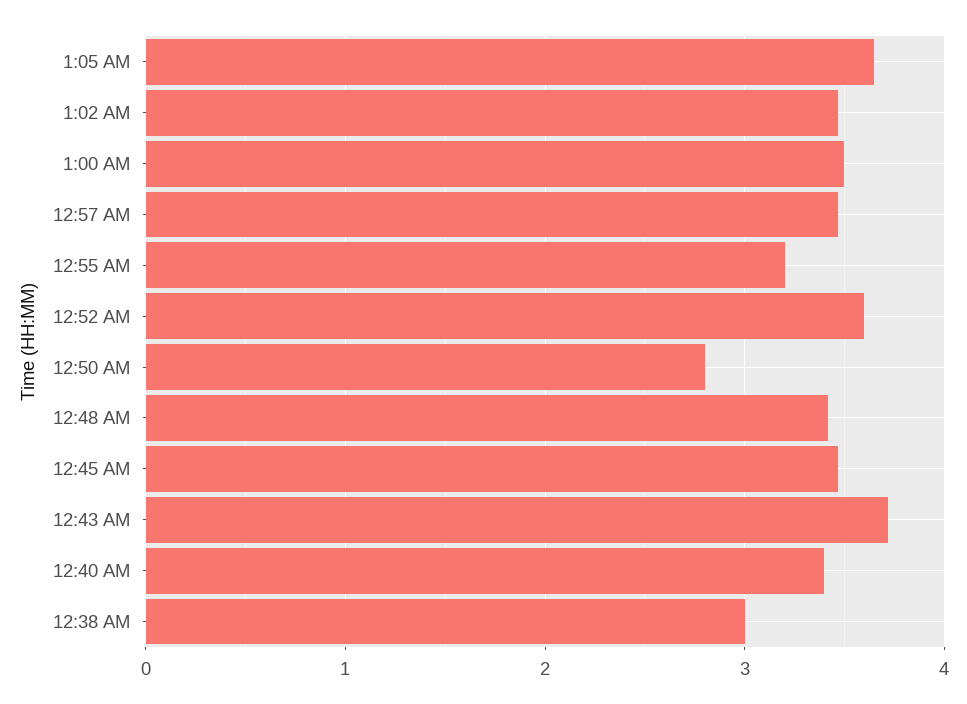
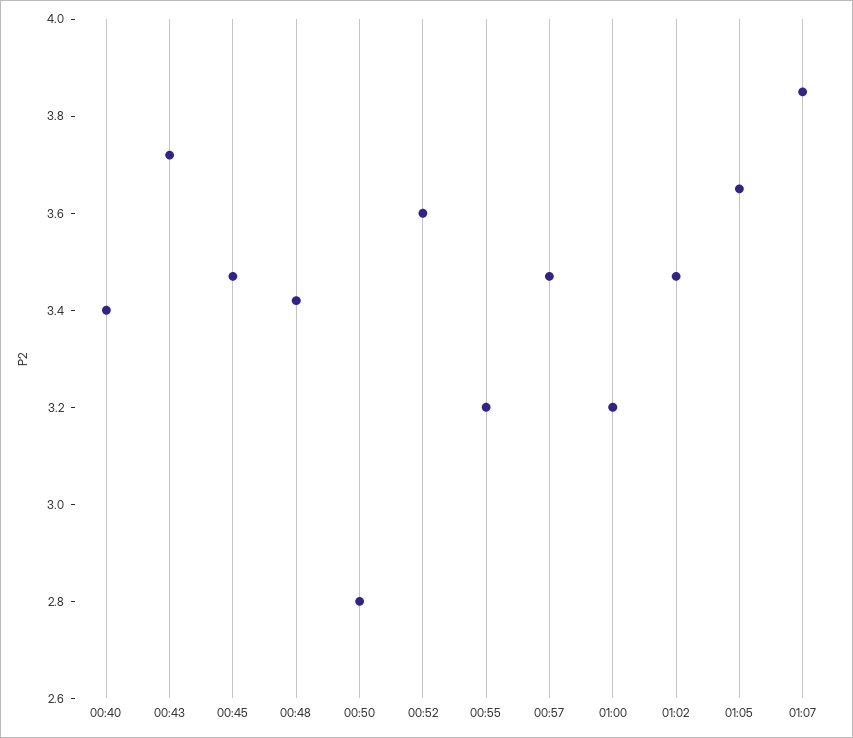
1:00 AM: 3.5 -> 3.2
12:38 AM: 3 -> none
01:07: none -> 3.85

